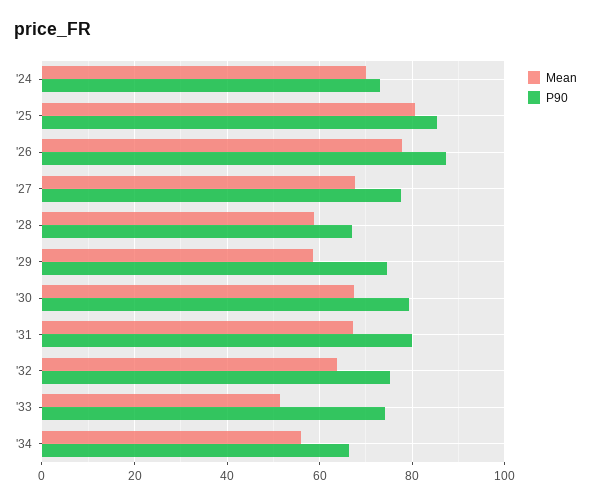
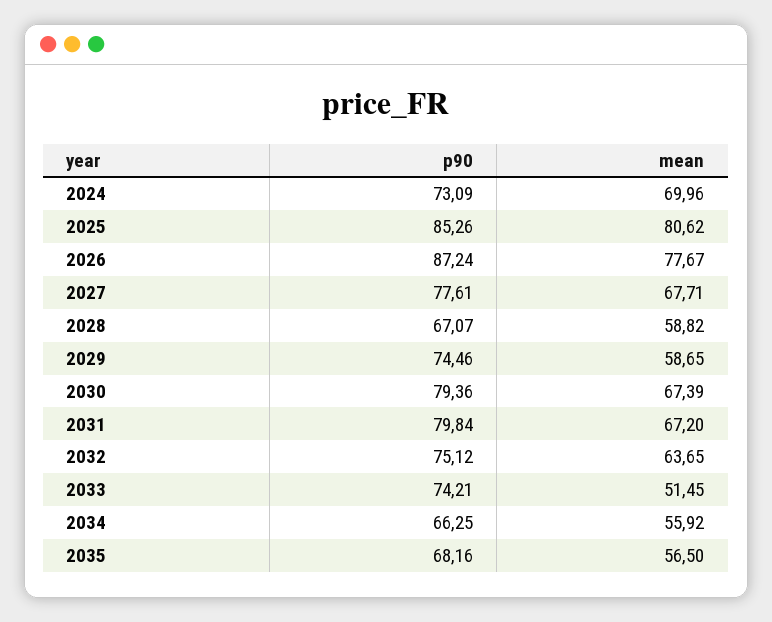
P90, 2035: none -> 68.16
Mean, 2035: none -> 56.5

